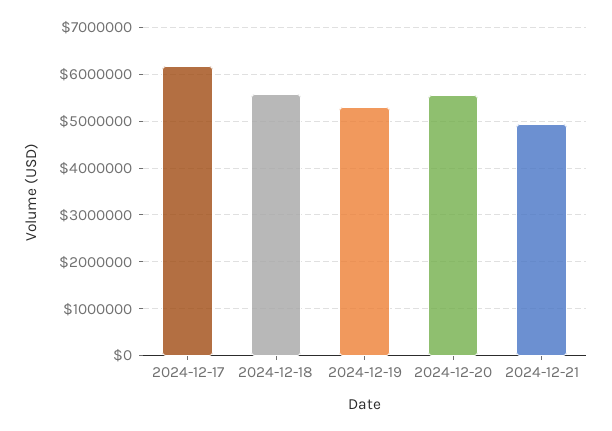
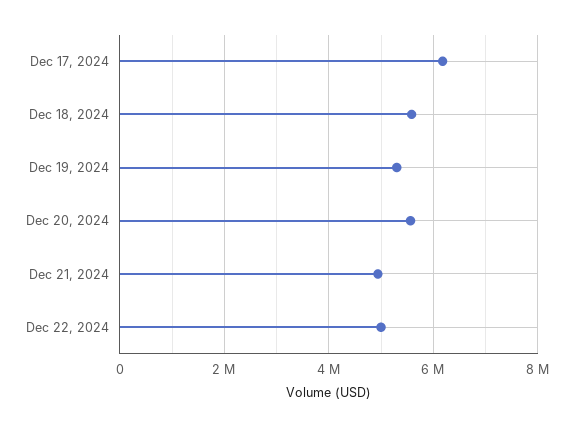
Dec 22, 2024: none -> 5000000

